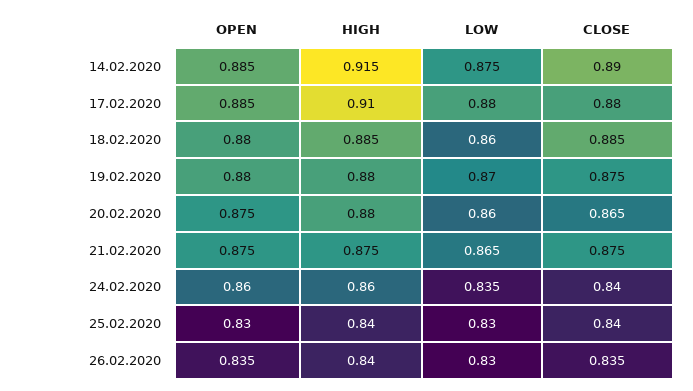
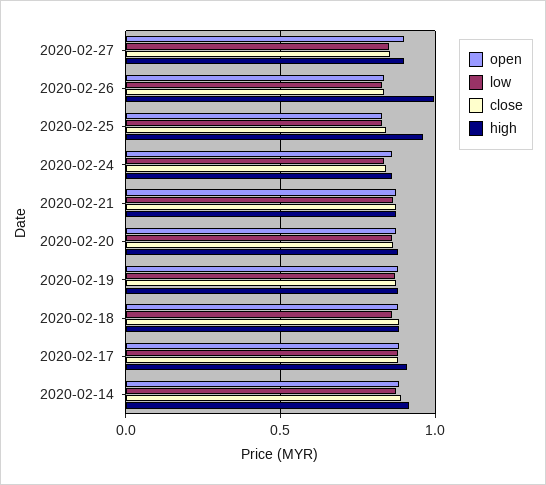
HIGH, 25.02.2020: 0.84 -> 0.95
HIGH, 26.02.2020: 0.84 -> 1
OPEN, 2020-02-27: none -> 0.9
LOW, 2020-02-27: none -> 0.85
CLOSE, 2020-02-27: none -> 0.85
HIGH, 2020-02-27: none -> 0.9

